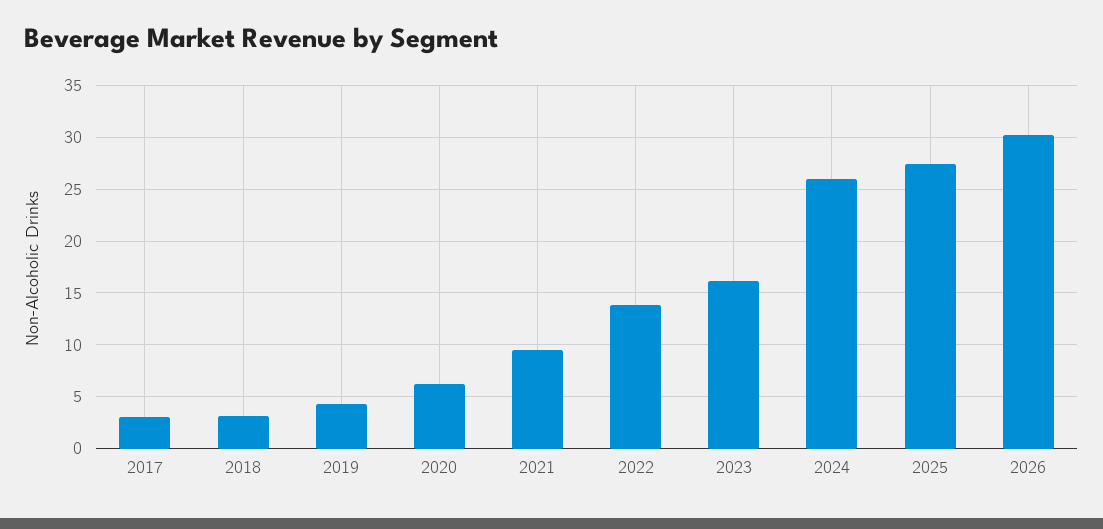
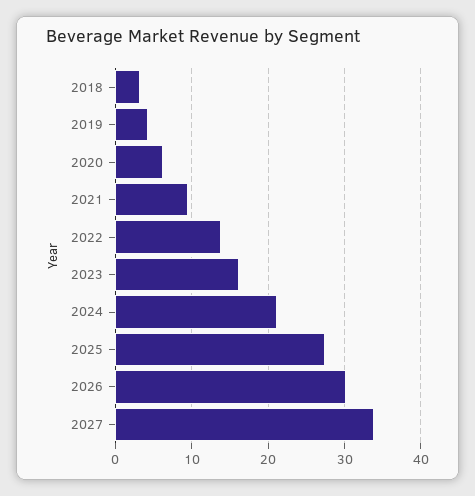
2017: 3 -> none
2024: 26 -> 21
2027: none -> 34

